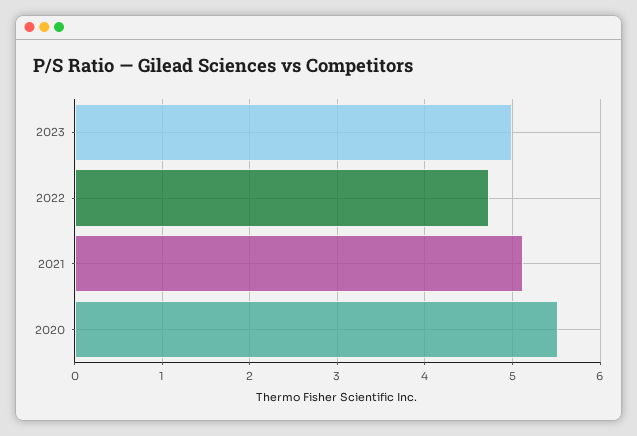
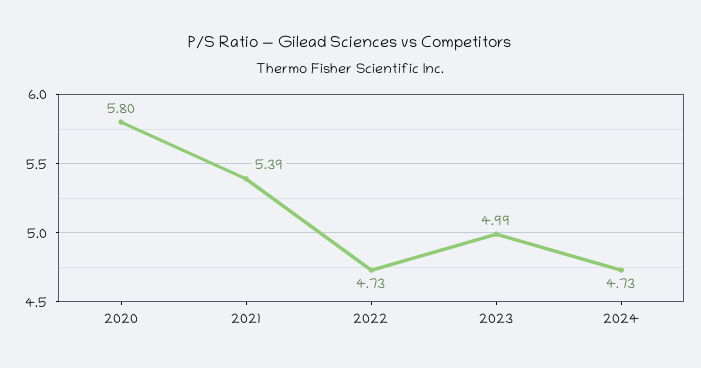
2021: 5.1 -> 5.39
2020: 5.5 -> 5.8
2024: none -> 4.73

